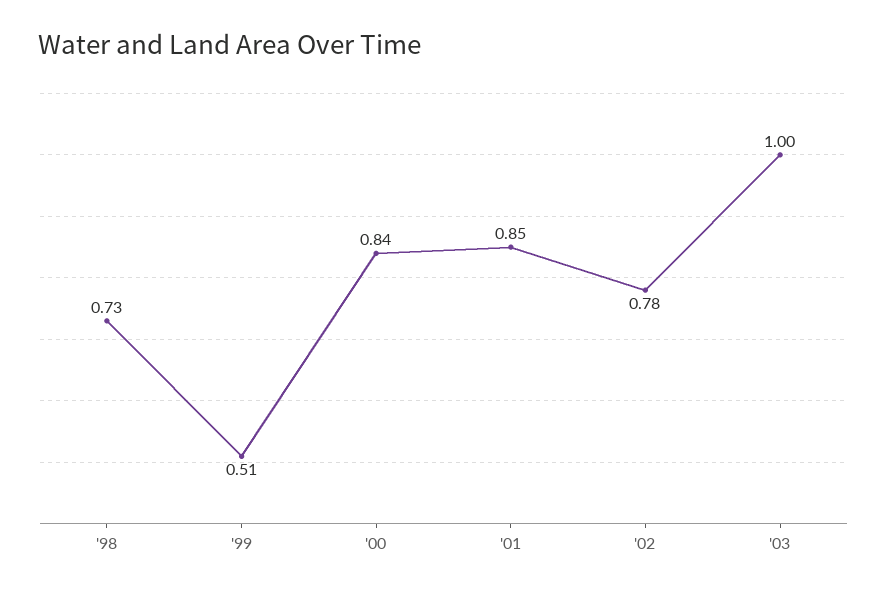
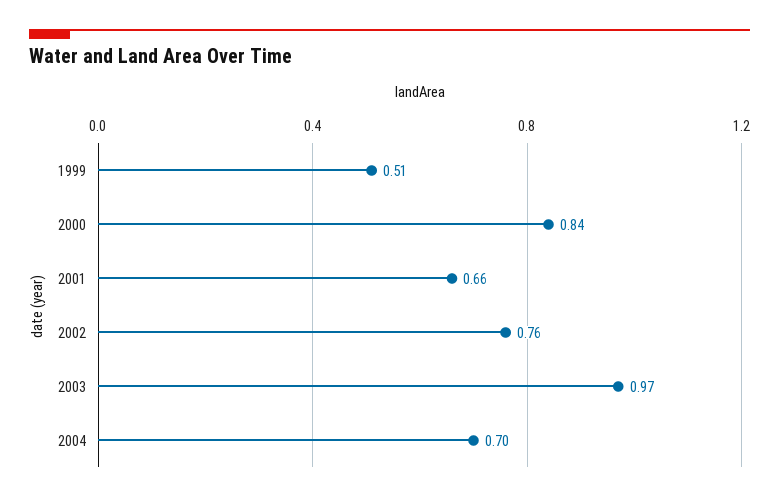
'98: 0.73 -> none
'01: 0.85 -> 0.66
'02: 0.78 -> 0.76
'03: 1 -> 0.97
2004: none -> 0.7

